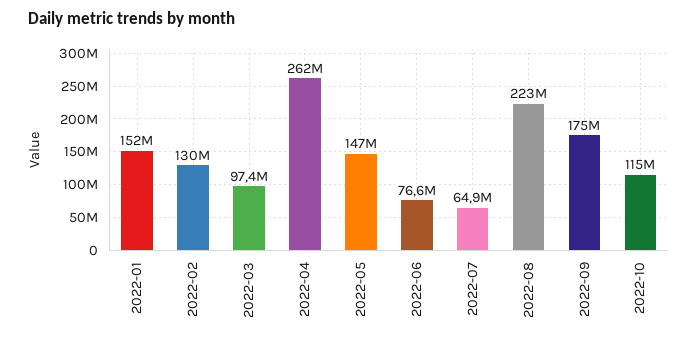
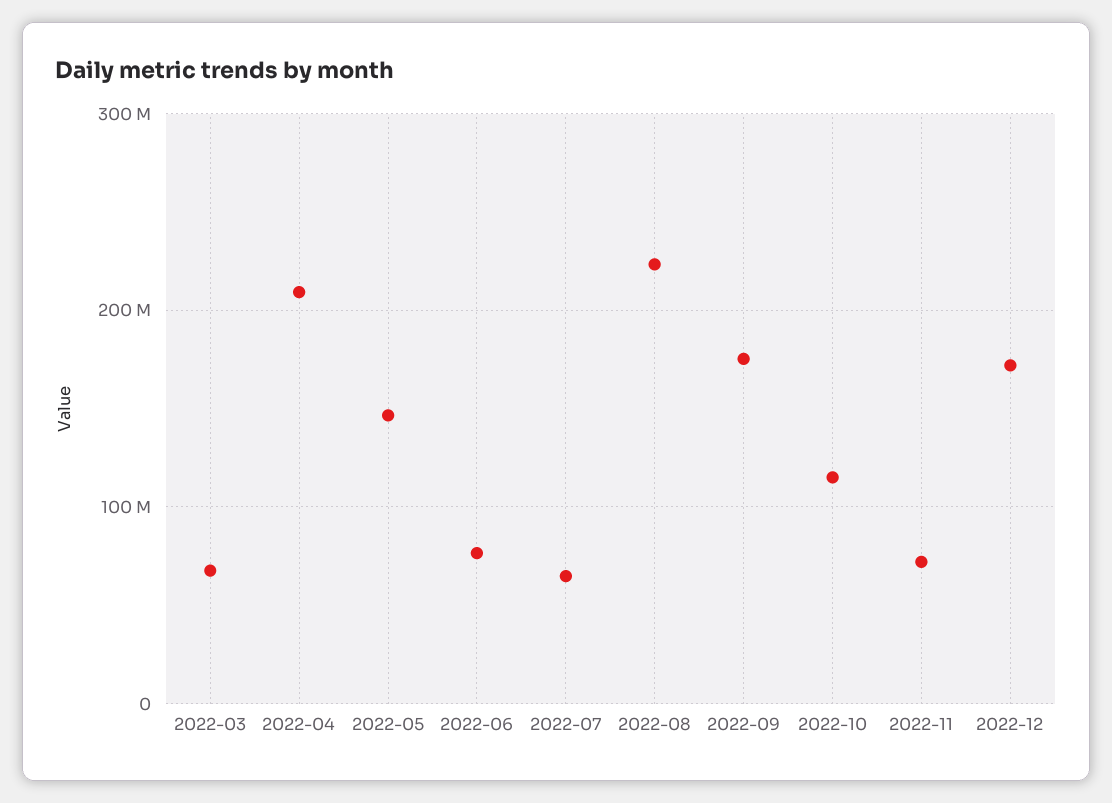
2022-01: 152000000 -> none
2022-02: 130000000 -> none
2022-03: 97400000 -> 70000000
2022-04: 262000000 -> 210000000
2022-11: none -> 70000000
2022-12: none -> 170000000

